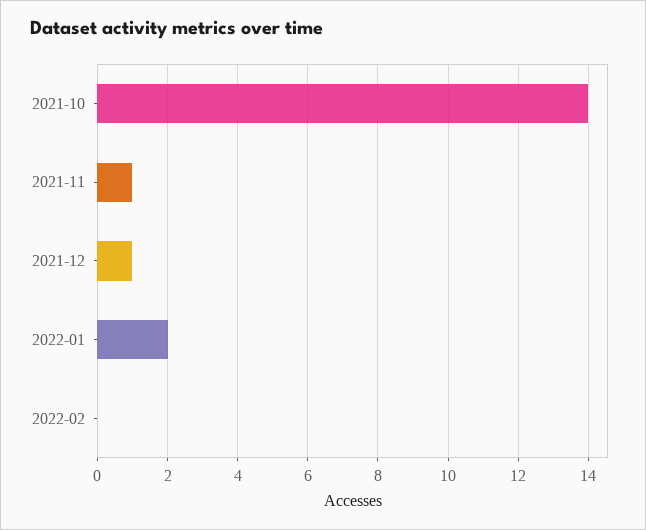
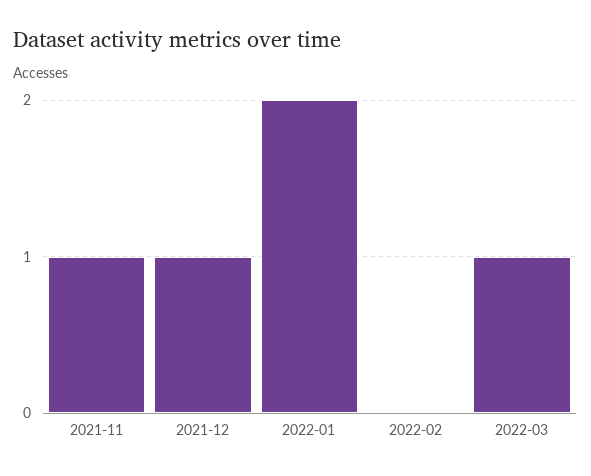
2021-10: 14 -> none
2022-03: none -> 1

